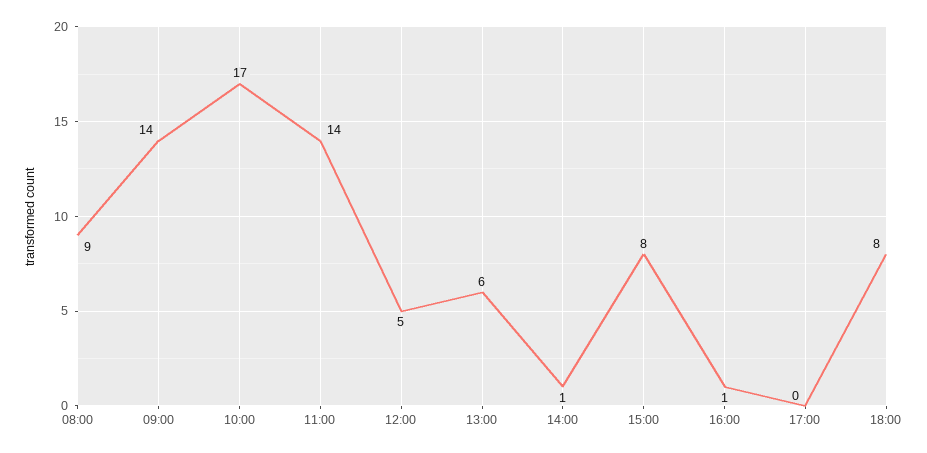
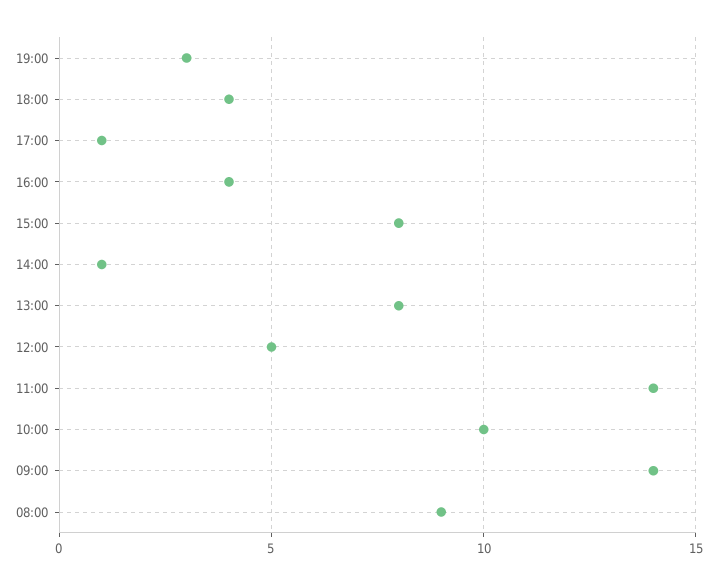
10:00: 17 -> 10
13:00: 6 -> 8
16:00: 1 -> 4
17:00: 0 -> 1
18:00: 8 -> 4
19:00: none -> 3

